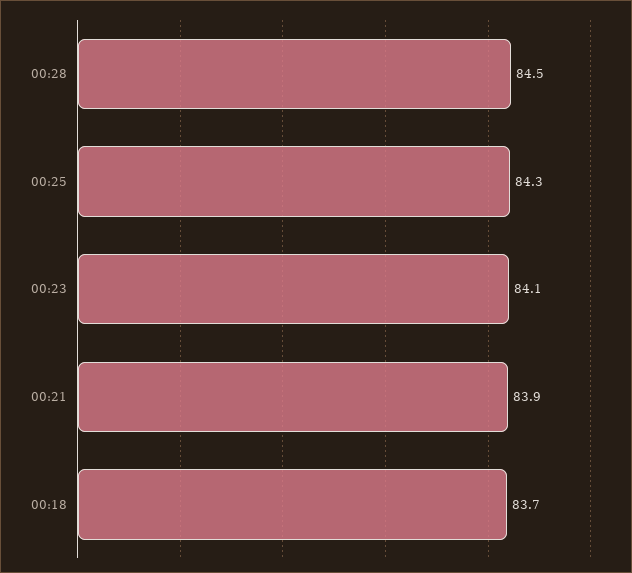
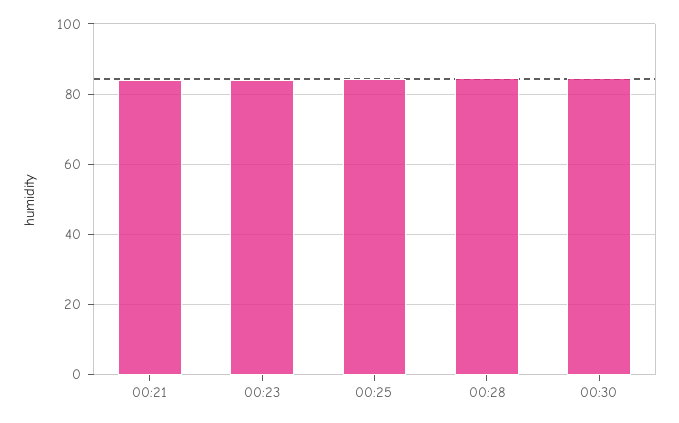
00:18: 83.7 -> none
00:30: none -> 84

